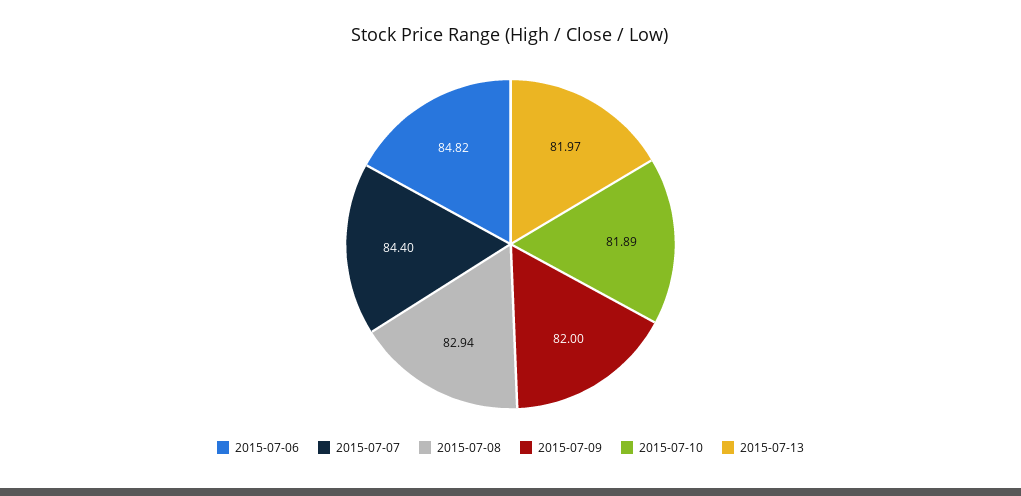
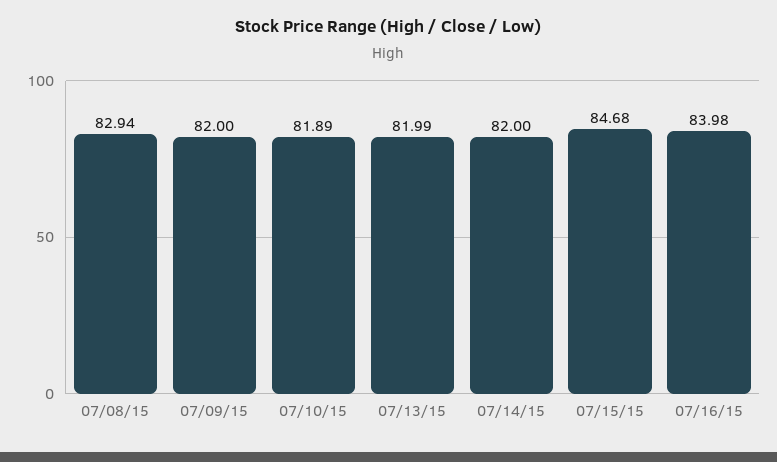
2015-07-06: 84.82 -> none
2015-07-07: 84.4 -> none
2015-07-13: 81.97 -> 81.99
07/14/15: none -> 82
07/15/15: none -> 84.68
07/16/15: none -> 83.98

